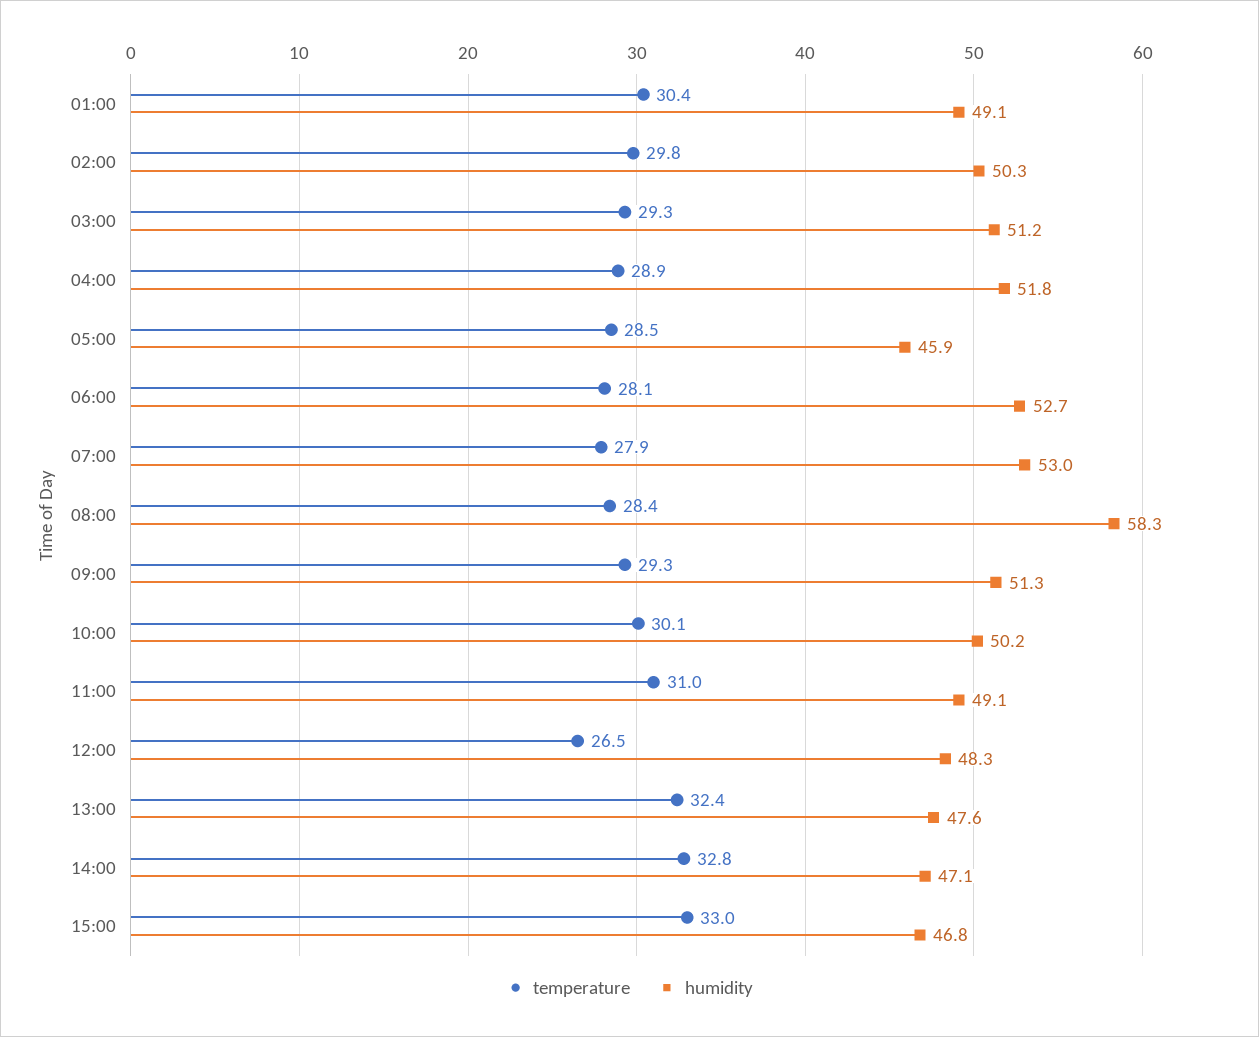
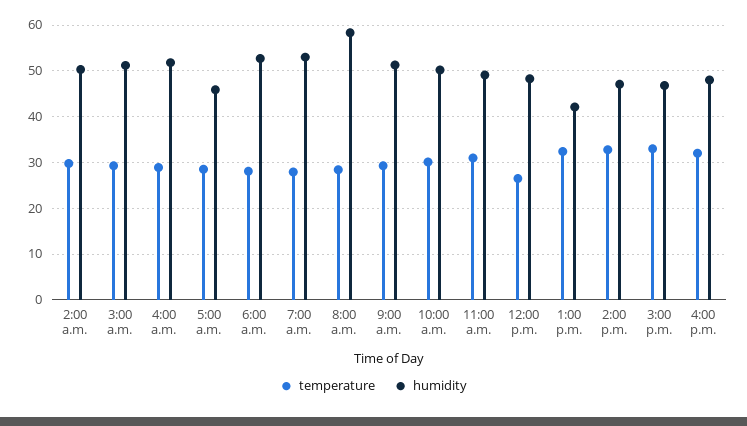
temperature, 01:00: 30.4 -> none
humidity, 01:00: 49.1 -> none
humidity, 13:00: 47.6 -> 42
temperature, 4:00 p.m.: none -> 32
humidity, 4:00 p.m.: none -> 48

